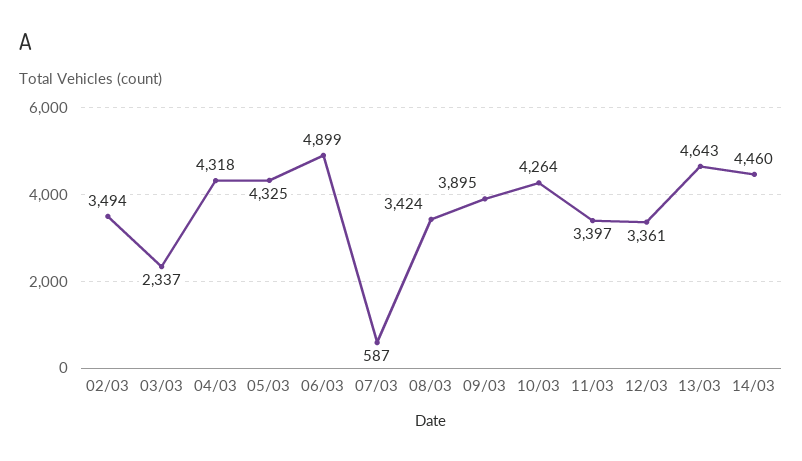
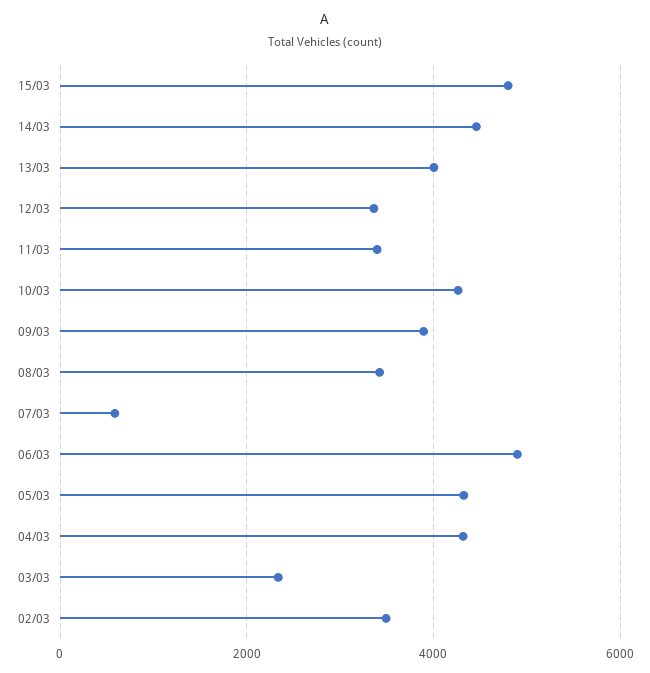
13/03: 4643 -> 4000
15/03: none -> 4800

